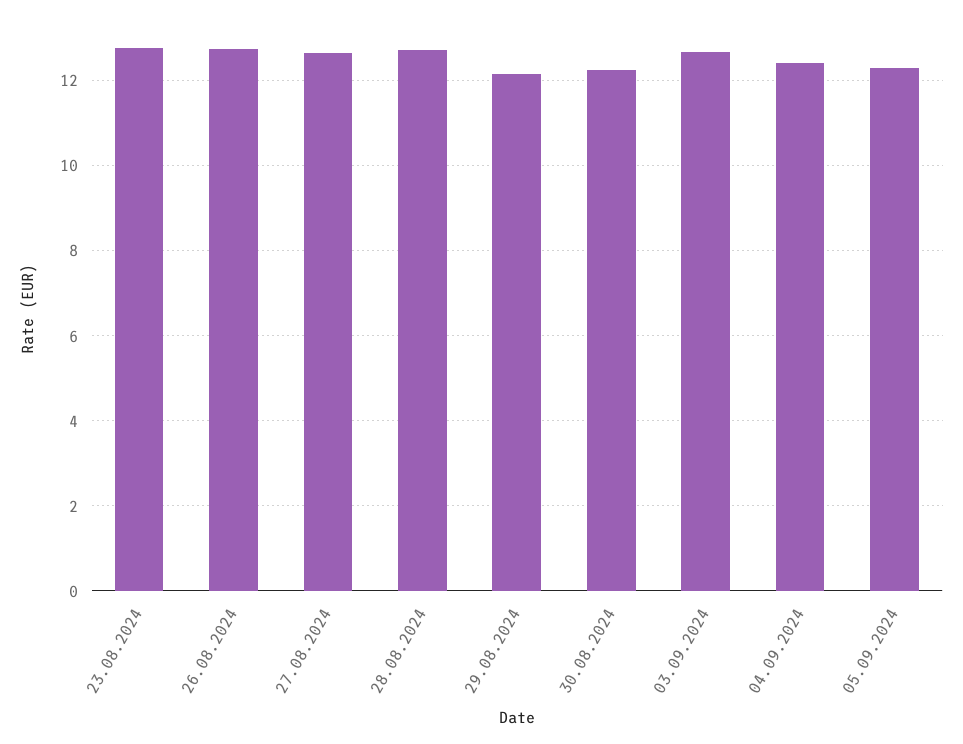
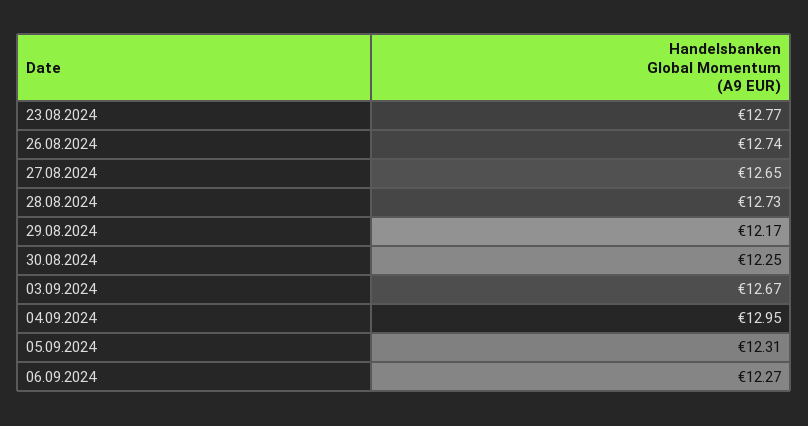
04.09.2024: 12.4 -> 12.95
06.09.2024: none -> 12.27

